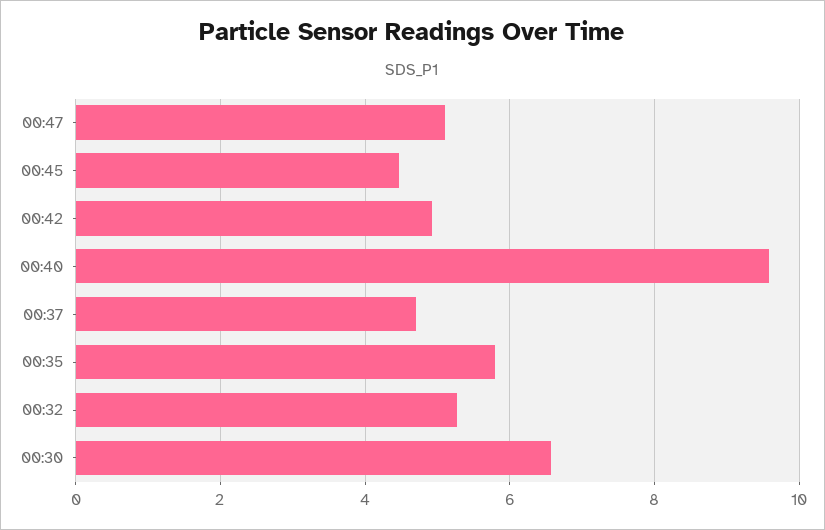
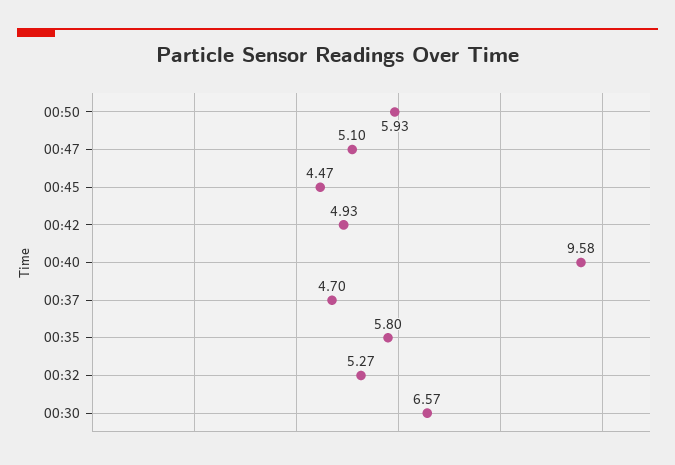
00:50: none -> 5.93

